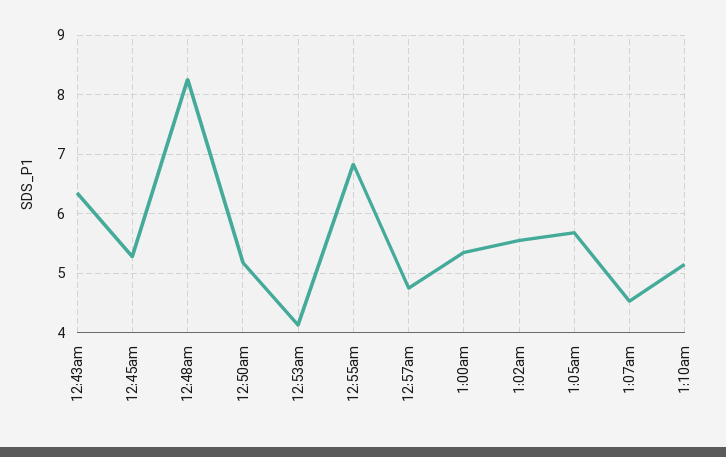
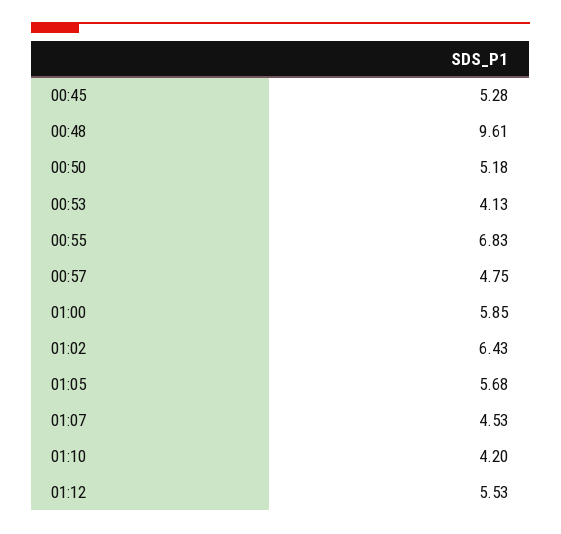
12:43am: 6.4 -> none
12:48am: 8.2 -> 9.61
1:00am: 5.4 -> 5.85
1:02am: 5.6 -> 6.43
1:10am: 5.2 -> 4.2
01:12: none -> 5.53

